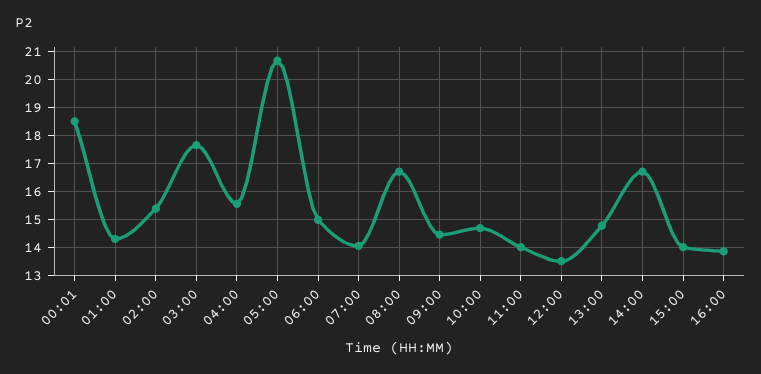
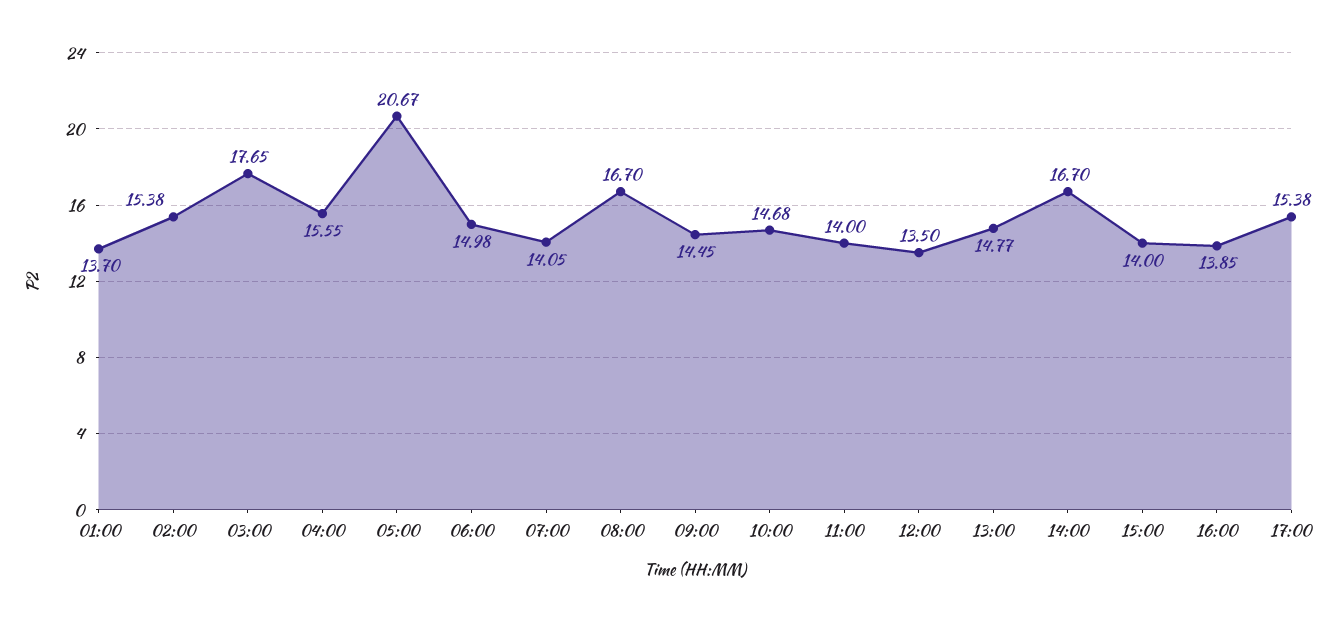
00:01: 18.5 -> none
01:00: 14.25 -> 13.7
17:00: none -> 15.38

